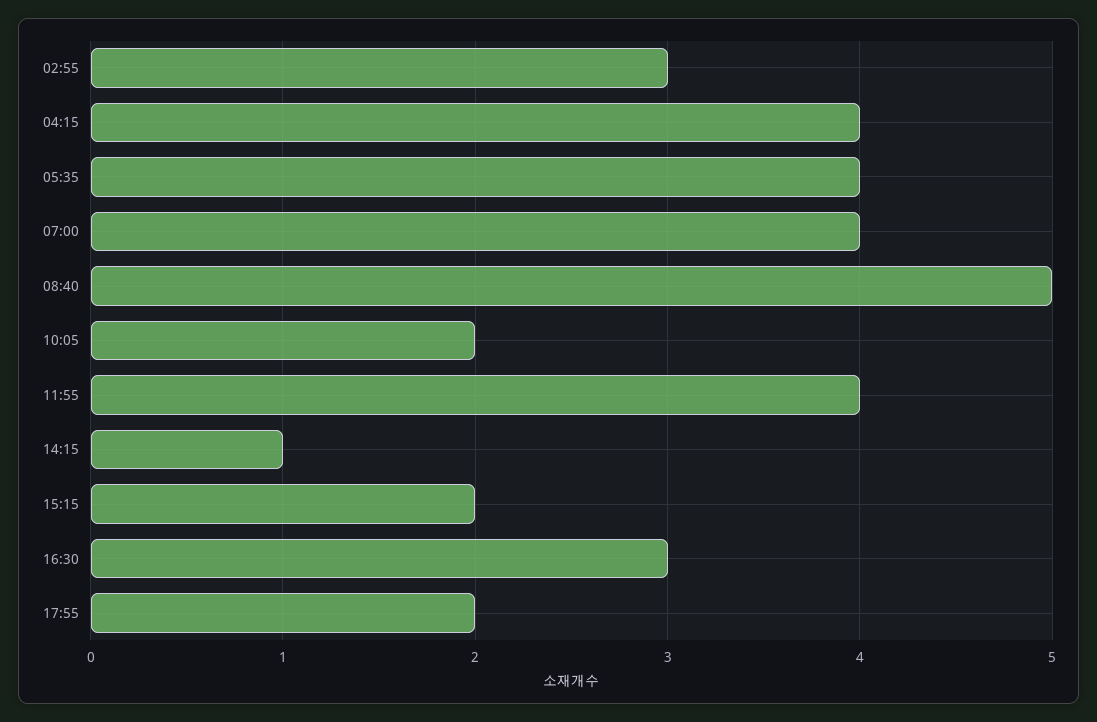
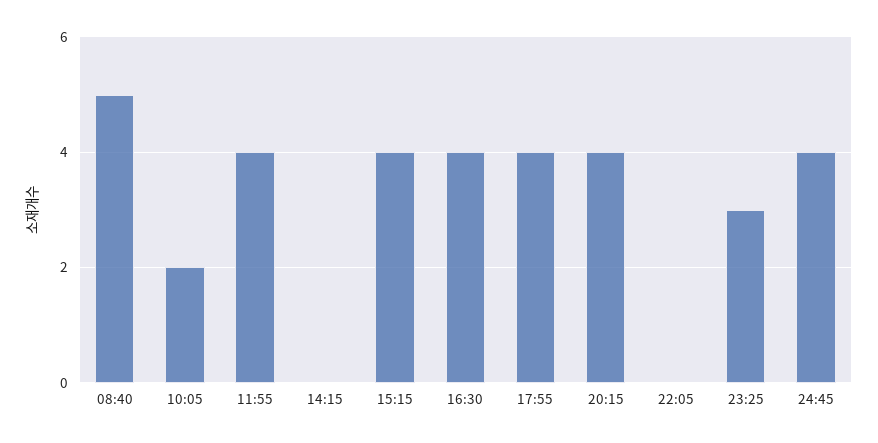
02:55: 3 -> none
04:15: 4 -> none
05:35: 4 -> none
07:00: 4 -> none
14:15: 1 -> 0
15:15: 2 -> 4
16:30: 3 -> 4
17:55: 2 -> 4
20:15: none -> 4
22:05: none -> 0
23:25: none -> 3
24:45: none -> 4

